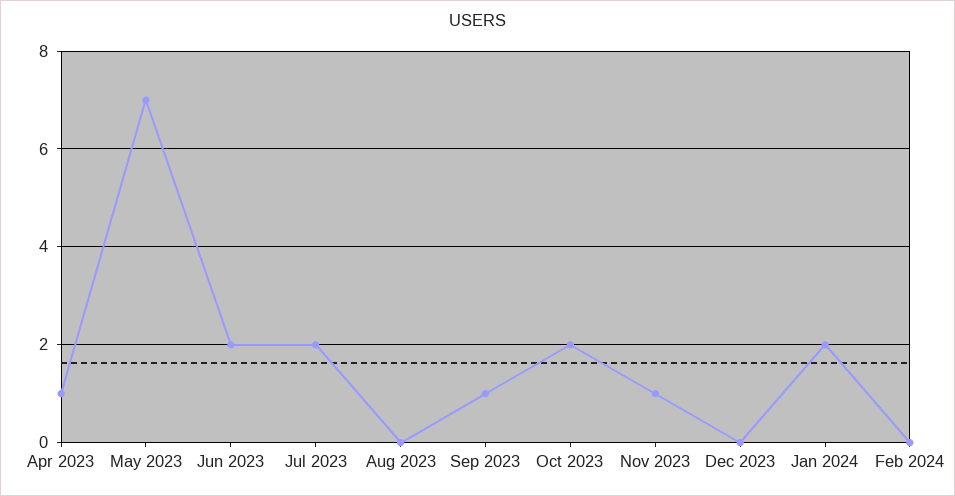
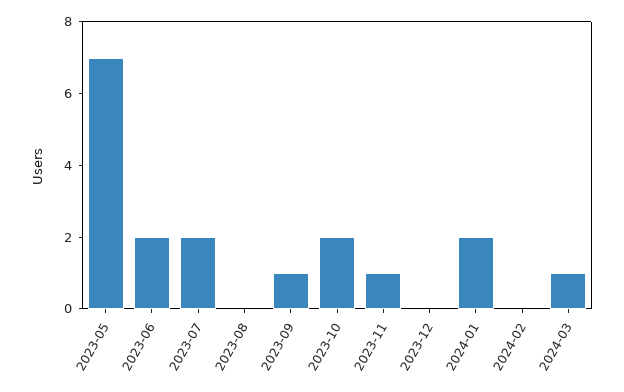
Apr 2023: 1 -> none
2024-03: none -> 1

